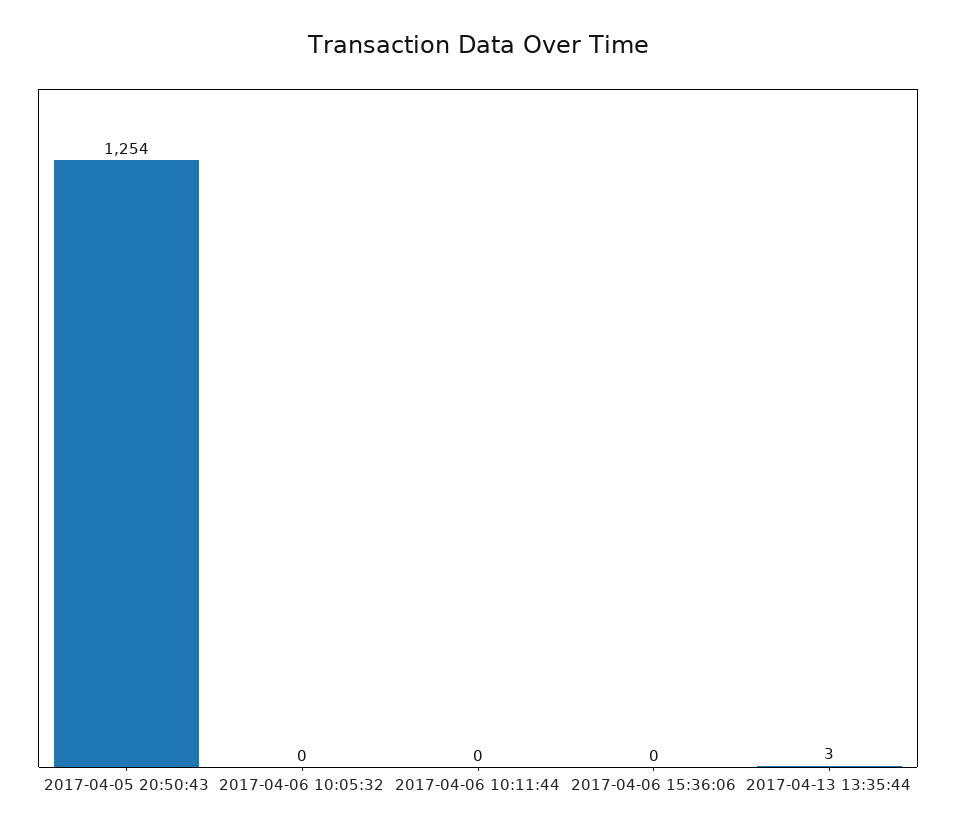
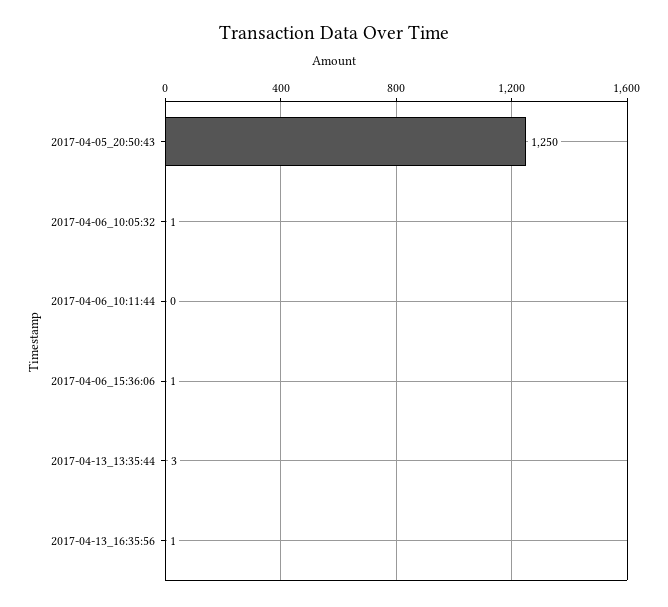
2017-04-05 20:50:43: 1254 -> 1250
2017-04-06 10:05:32: 0 -> 1
2017-04-06 15:36:06: 0 -> 1
2017-04-13_16:35:56: none -> 1

